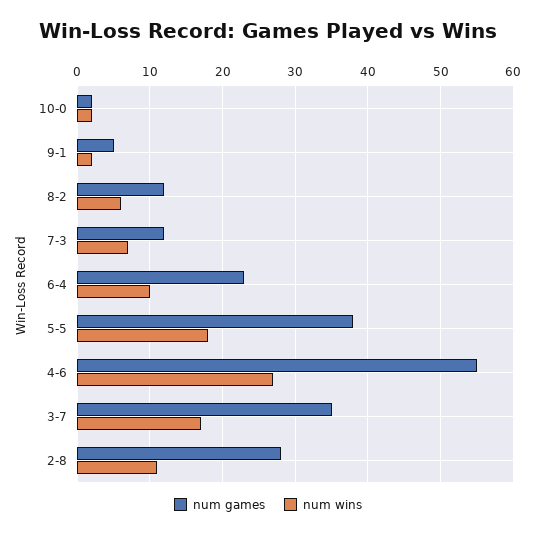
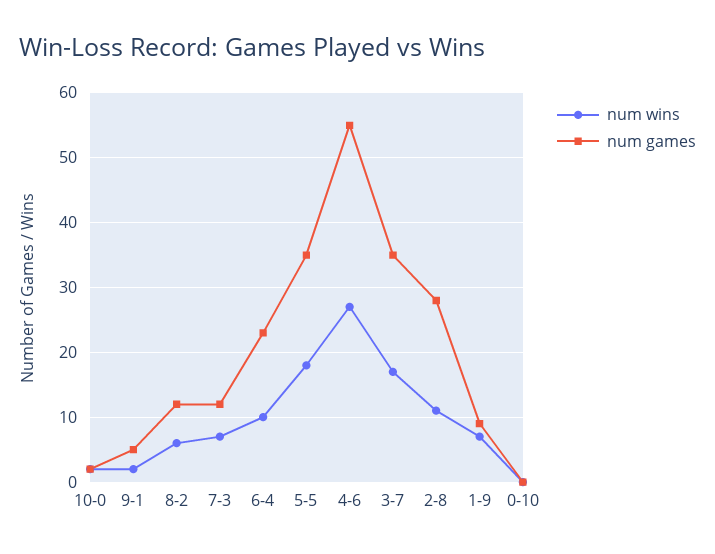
num games, 5-5: 38 -> 35
num wins, 1-9: none -> 7
num games, 1-9: none -> 9
num wins, 0-10: none -> 0
num games, 0-10: none -> 0

